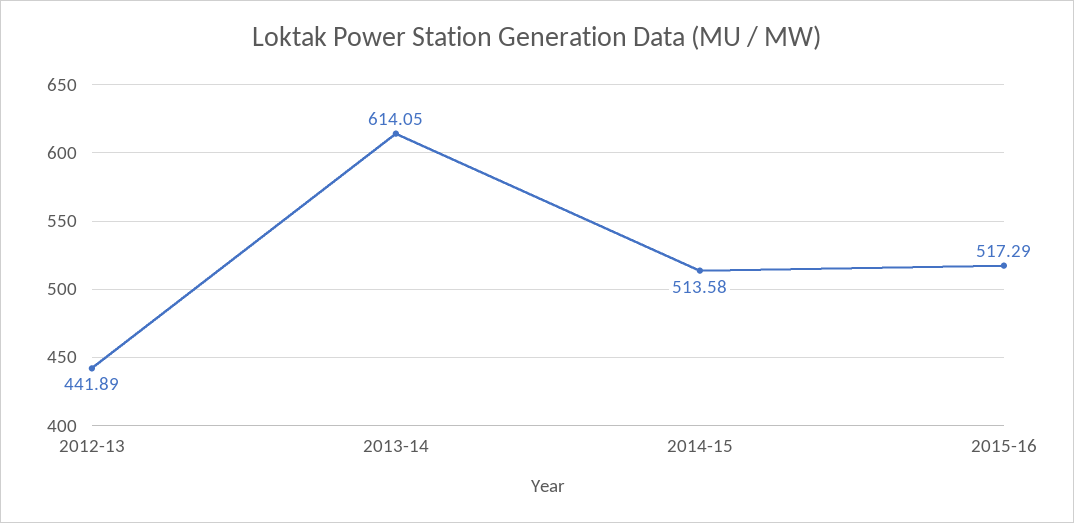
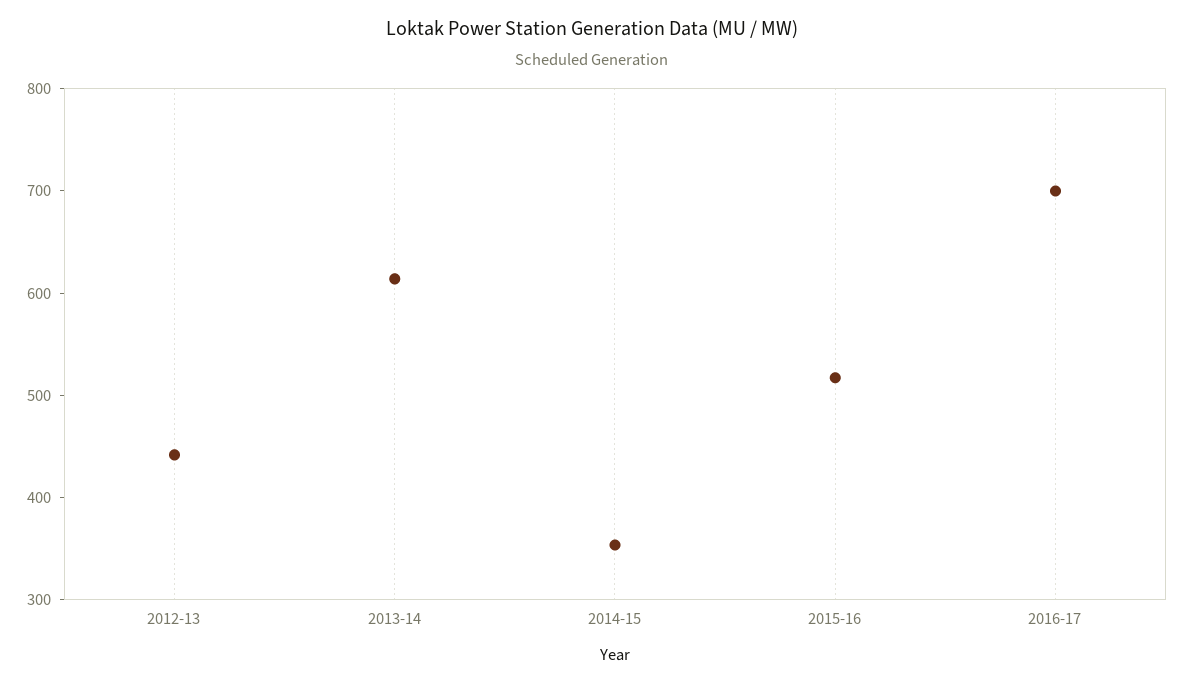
2014-15: 513.58 -> 360
2016-17: none -> 700

